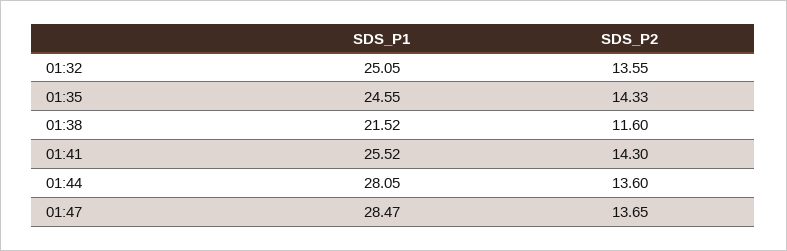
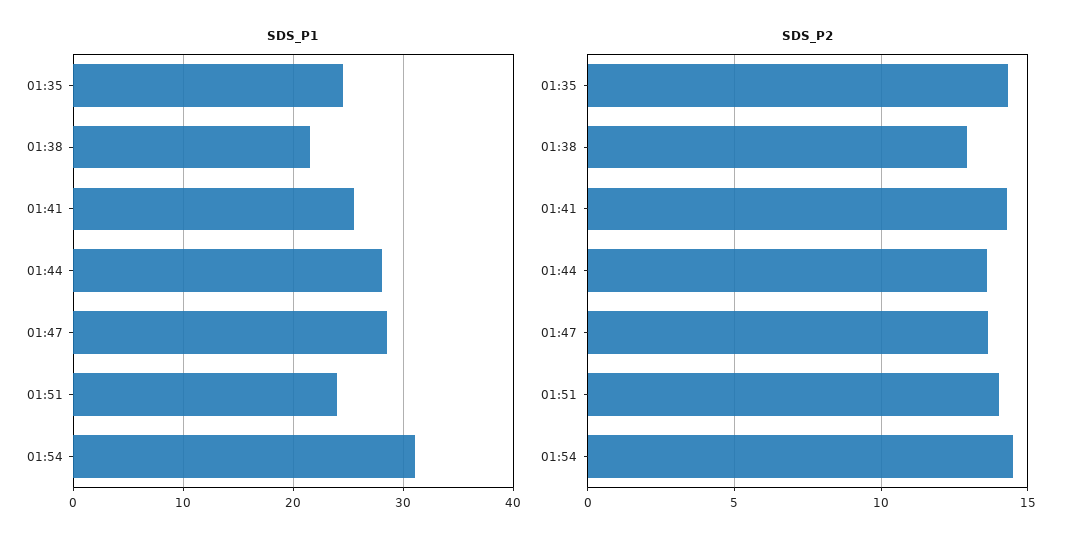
SDS_P1, 01:32: 25.05 -> none
SDS_P2, 01:32: 13.55 -> none
SDS_P2, 01:38: 11.6 -> 13
SDS_P1, 01:51: none -> 24
SDS_P1, 01:54: none -> 31
SDS_P2, 01:51: none -> 14
SDS_P2, 01:54: none -> 14.5

